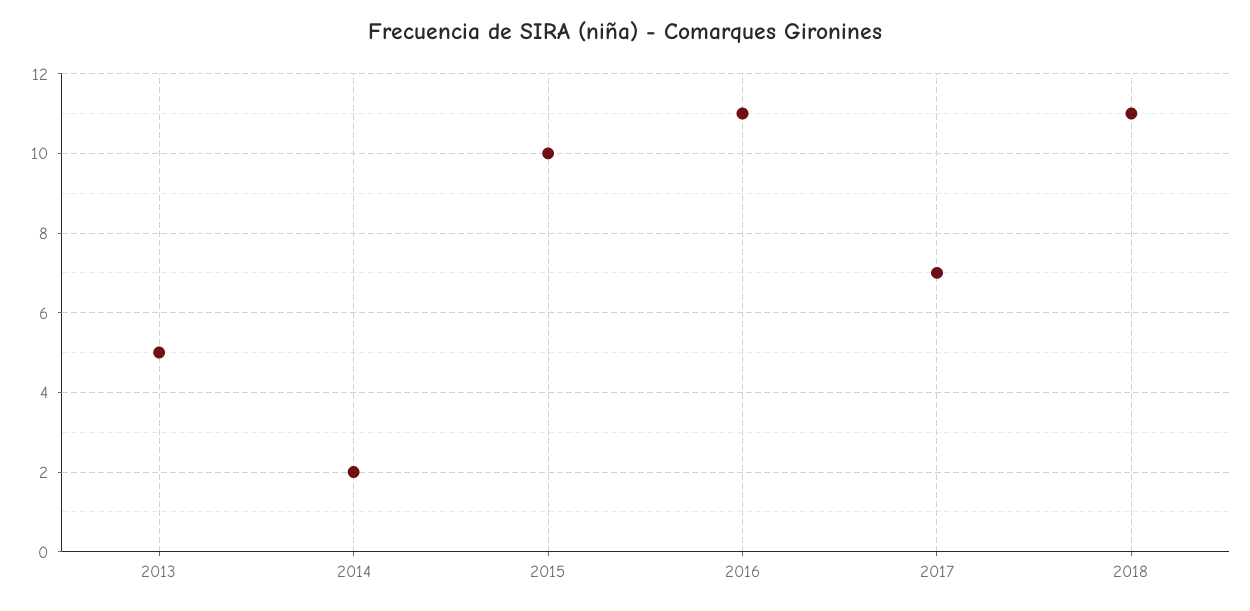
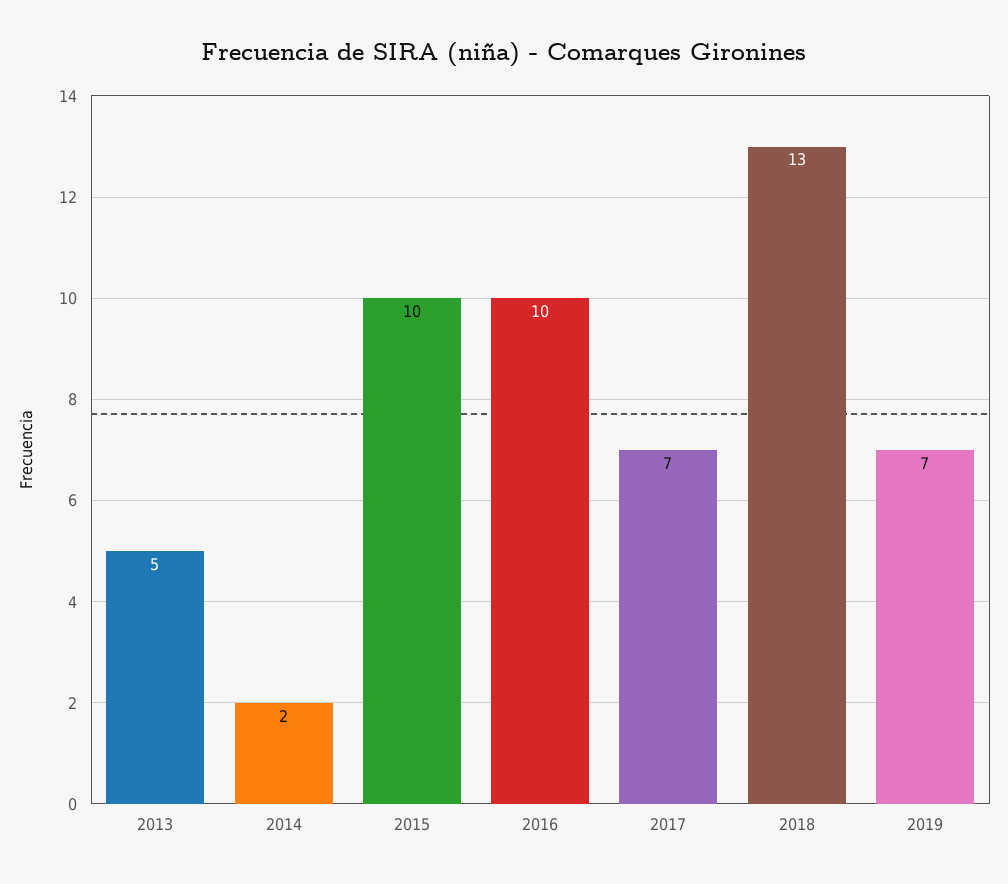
2016: 11 -> 10
2018: 11 -> 13
2019: none -> 7

